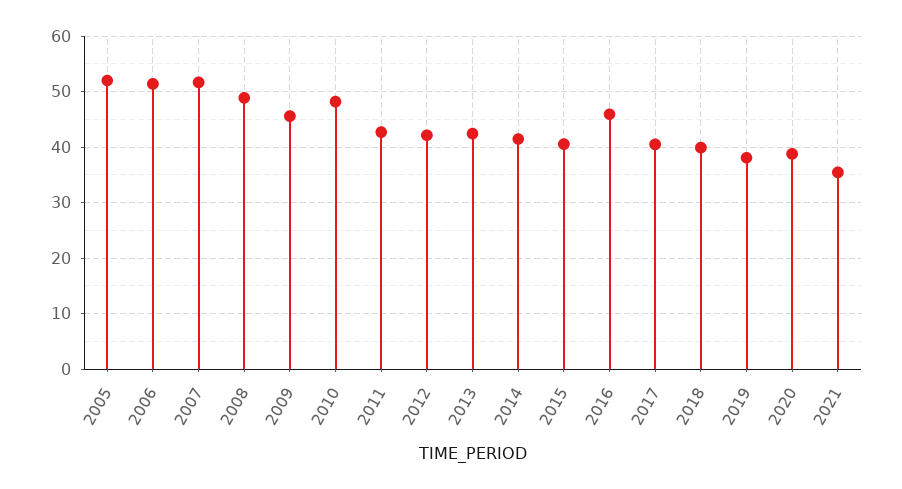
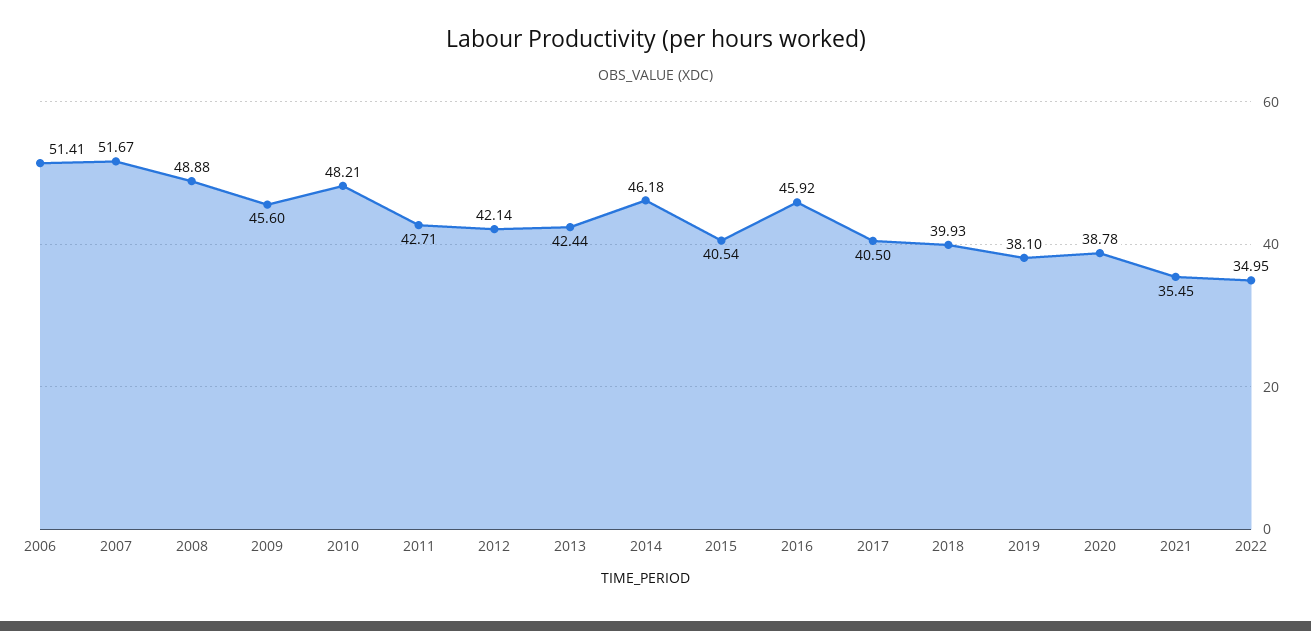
2005: 52 -> none
2014: 42 -> 46.18
2022: none -> 34.95

